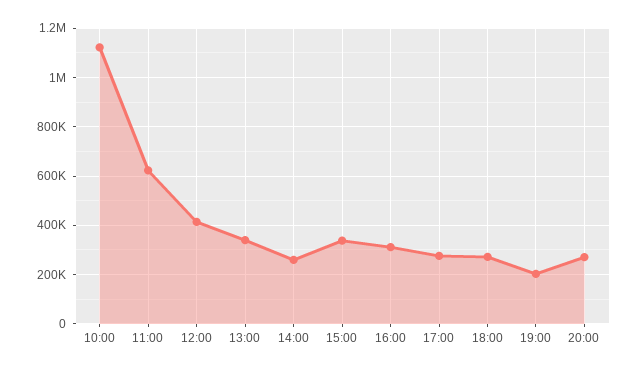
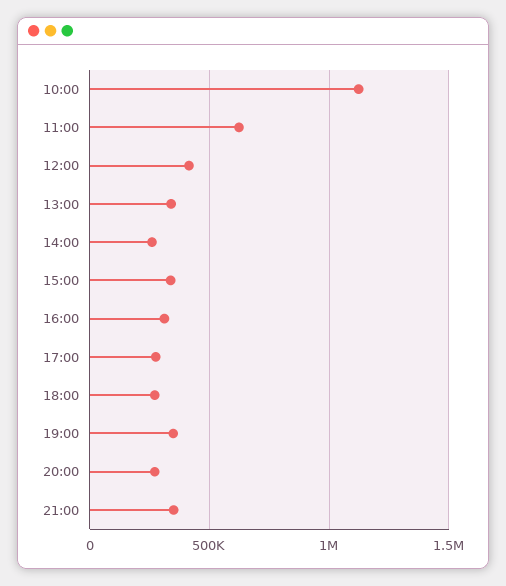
19:00: 200000 -> 350000
21:00: none -> 350000

